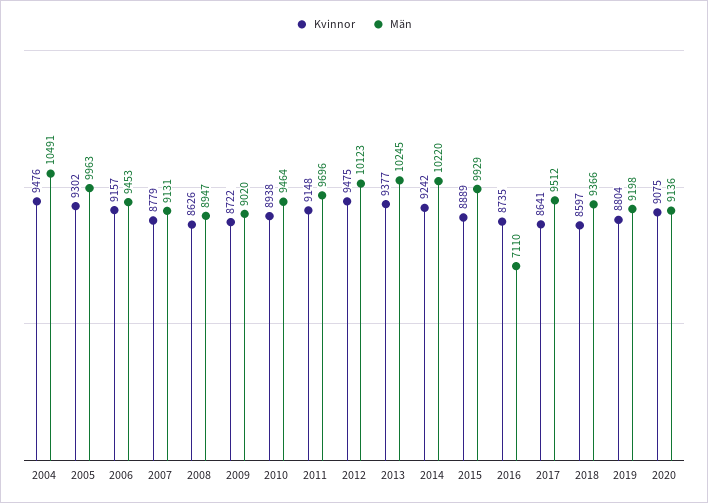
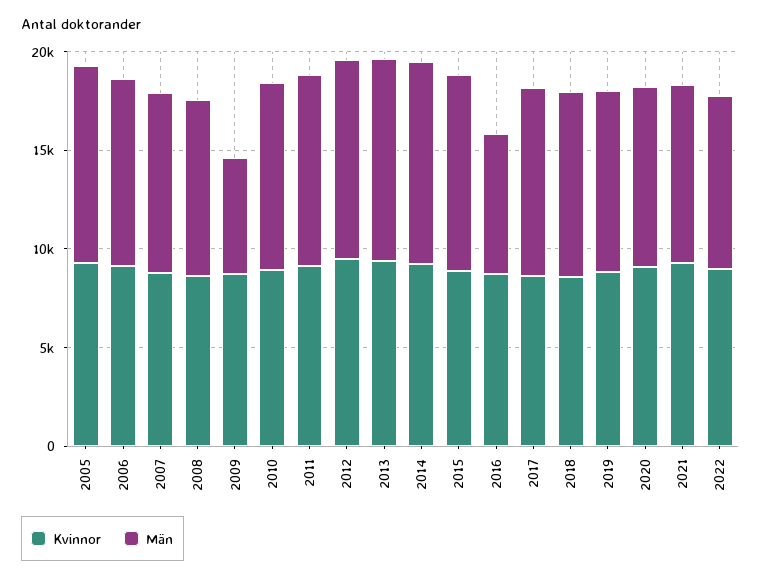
Kvinnor, 2004: 9476 -> none
Män, 2004: 10491 -> none
Män, 2009: 9020 -> 6000
Kvinnor, 2021: none -> 9000
Män, 2021: none -> 9000
Kvinnor, 2022: none -> 9000
Män, 2022: none -> 9000

